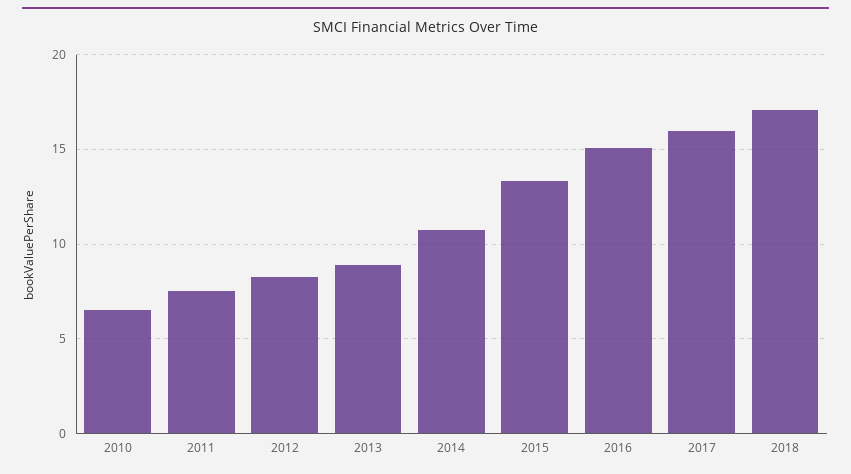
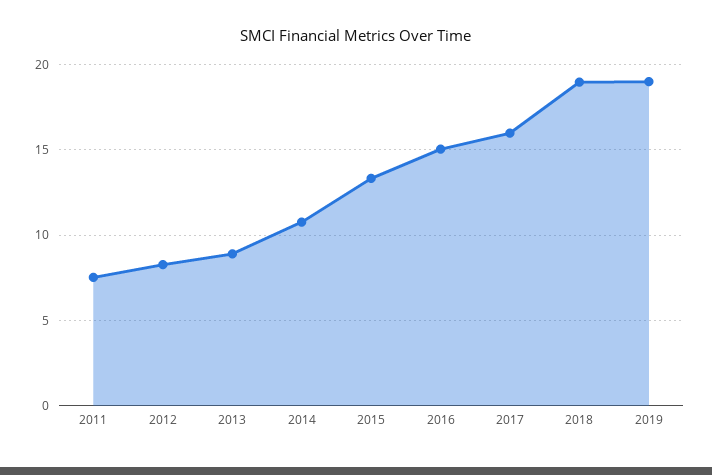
2010: 6.5 -> none
2018: 17 -> 19
2019: none -> 19

